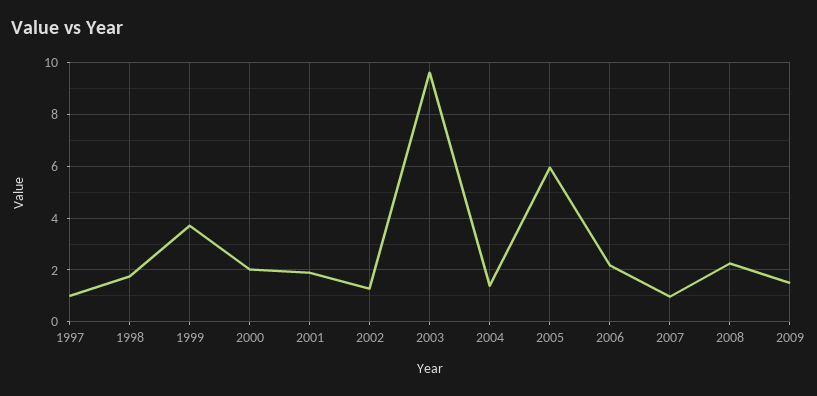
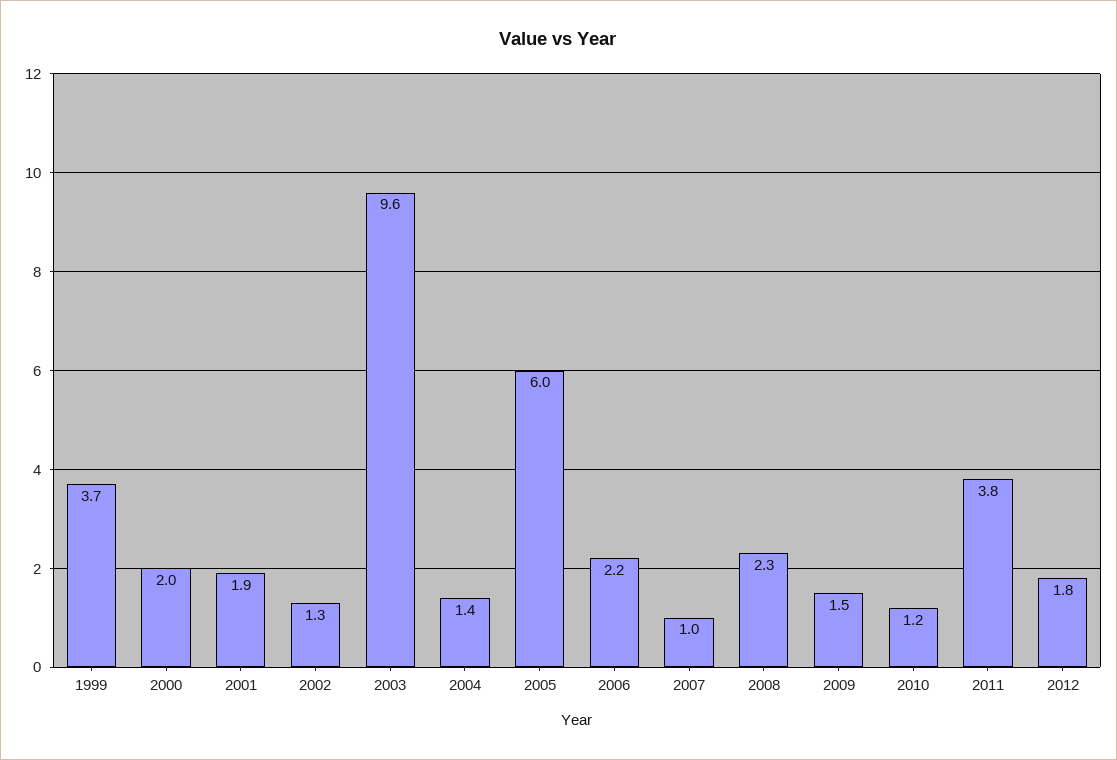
1997: 1 -> none
1998: 1.75 -> none
2010: none -> 1.2
2011: none -> 3.8
2012: none -> 1.8

